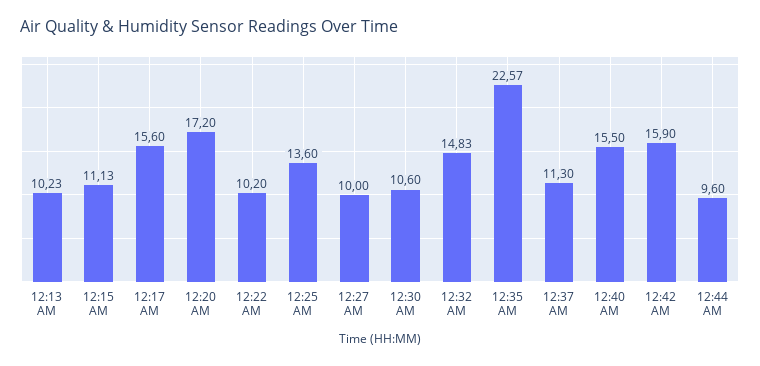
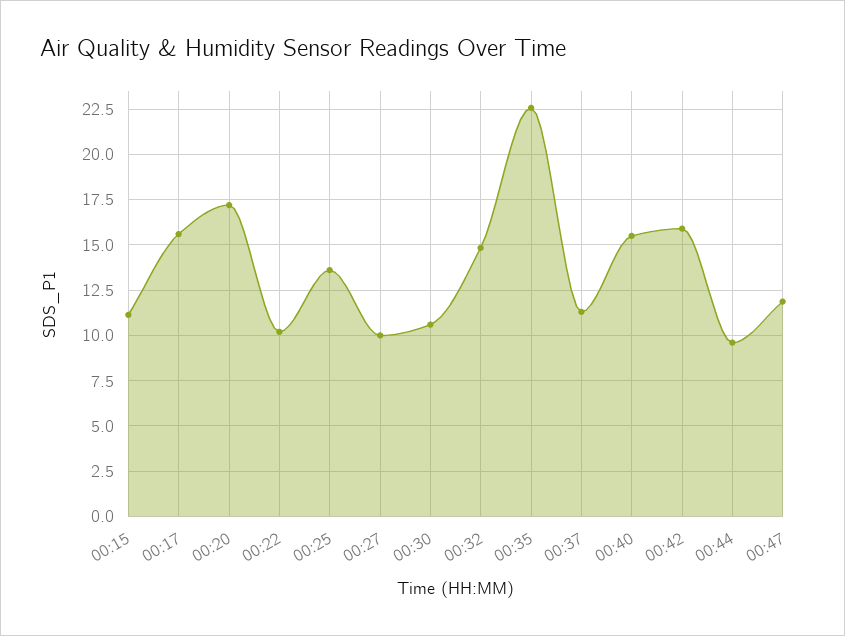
12:13 AM: 10.23 -> none
00:47: none -> 12

